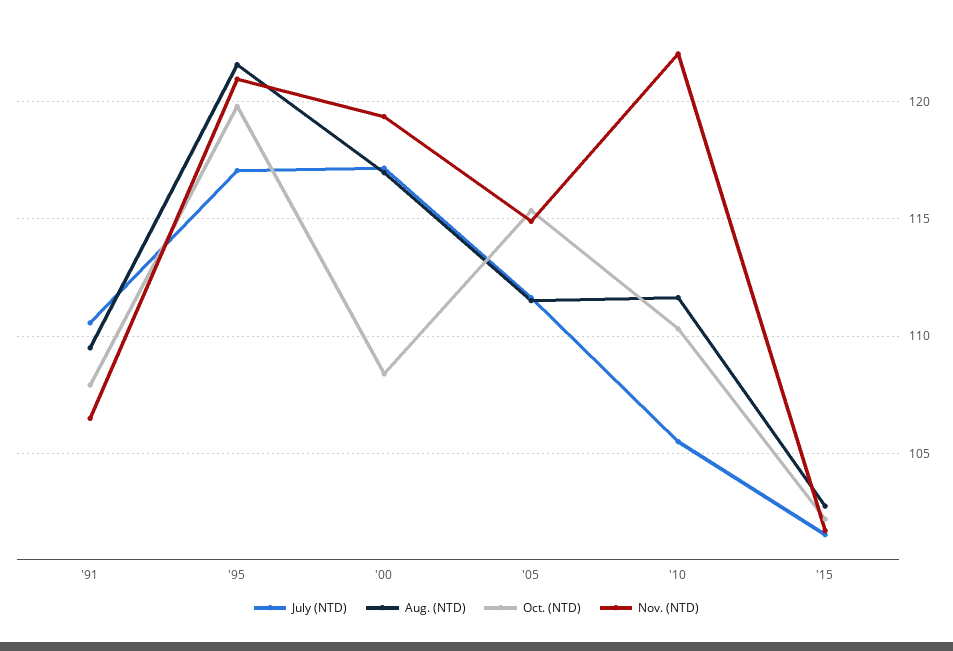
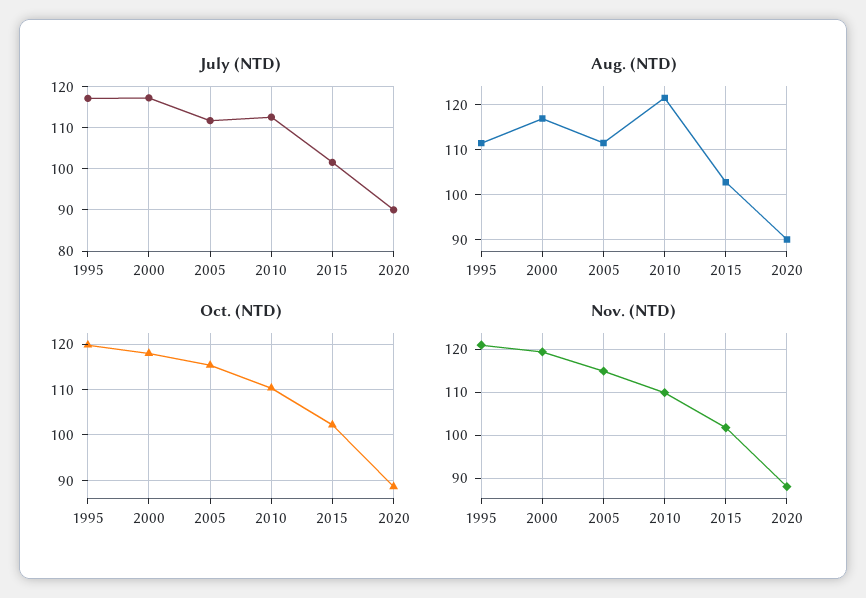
July (NTD), '91: 110.5 -> none
Aug. (NTD), '91: 109.5 -> none
Oct. (NTD), '91: 108 -> none
Nov. (NTD), '91: 106.5 -> none
Aug. (NTD), '95: 121.5 -> 112
Oct. (NTD), '00: 108.5 -> 118
July (NTD), '10: 105.5 -> 112
Aug. (NTD), '10: 111.5 -> 122
Nov. (NTD), '10: 122 -> 110
July (NTD), 2020: none -> 90
Aug. (NTD), 2020: none -> 90
Oct. (NTD), 2020: none -> 88
Nov. (NTD), 2020: none -> 88

